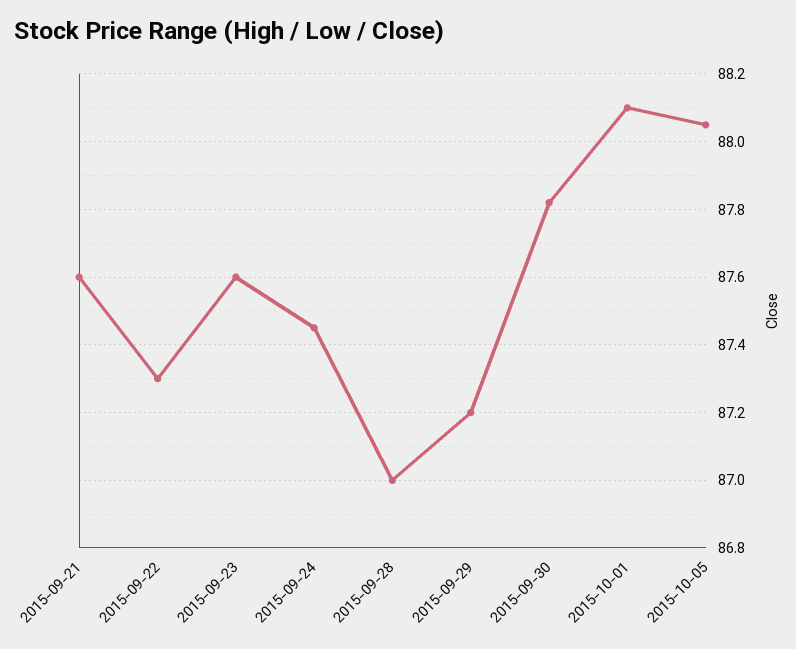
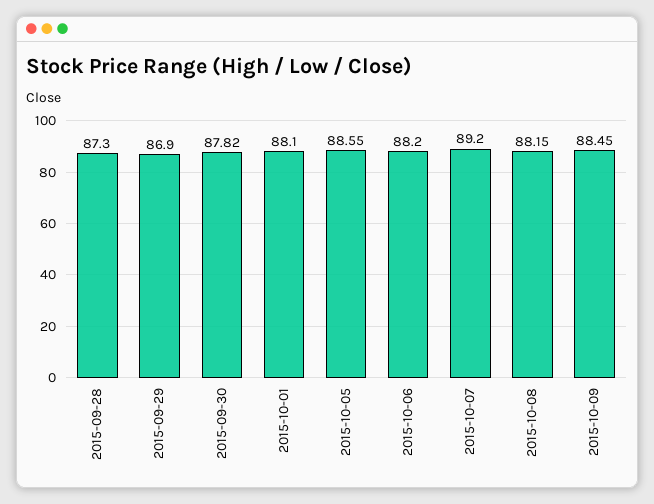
2015-09-21: 87.6 -> none
2015-09-22: 87.3 -> none
2015-09-23: 87.6 -> none
2015-09-24: 87.45 -> none
2015-09-28: 87 -> 87.3
2015-09-29: 87.2 -> 86.9
2015-10-05: 88.05 -> 88.55
2015-10-06: none -> 88.2
2015-10-07: none -> 89.2
2015-10-08: none -> 88.15
2015-10-09: none -> 88.45

